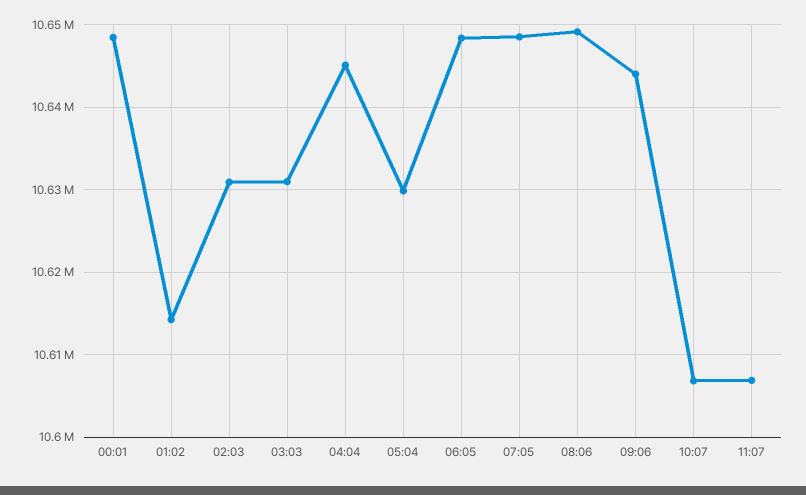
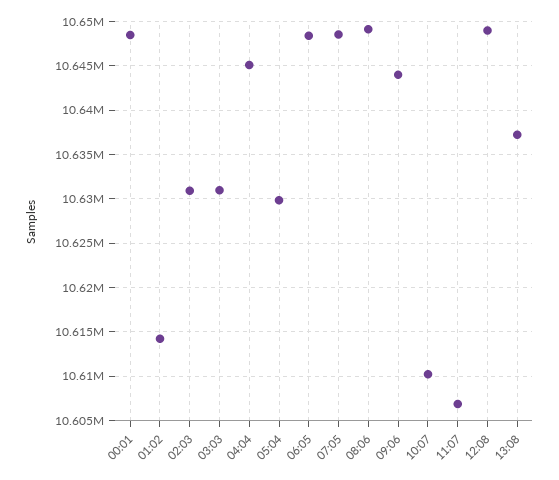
10:07: 10607000 -> 10610000
12:08: none -> 10649000
13:08: none -> 10637000

